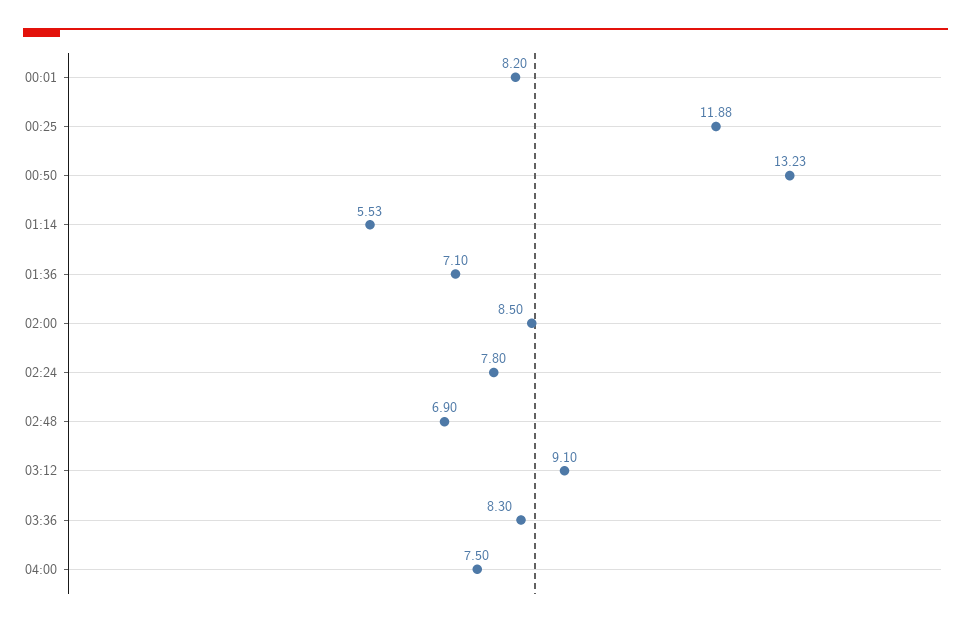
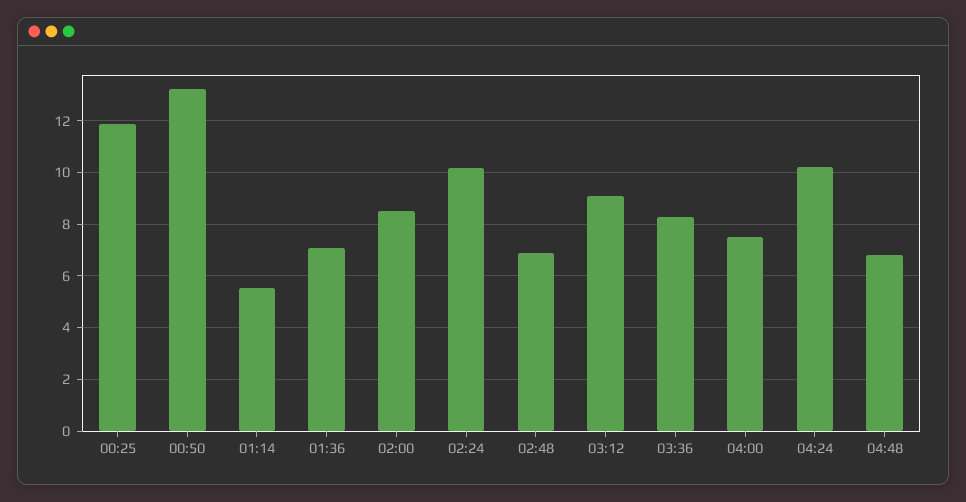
00:01: 8.2 -> none
02:24: 7.8 -> 10.25
04:24: none -> 10.25
04:48: none -> 6.75

